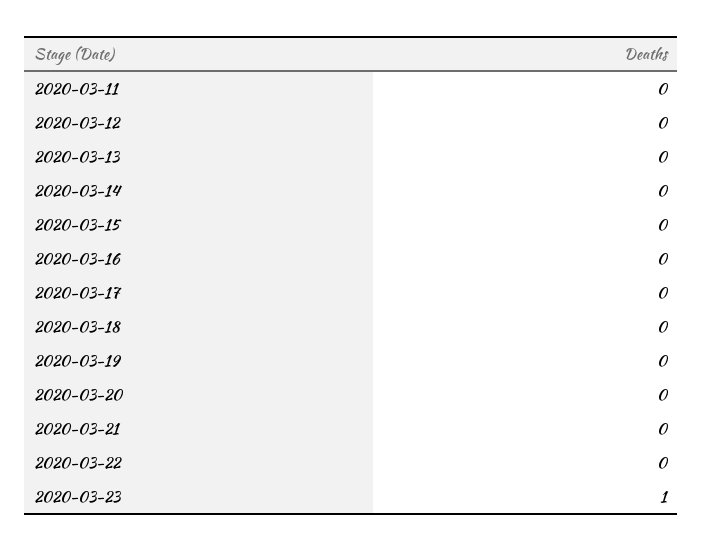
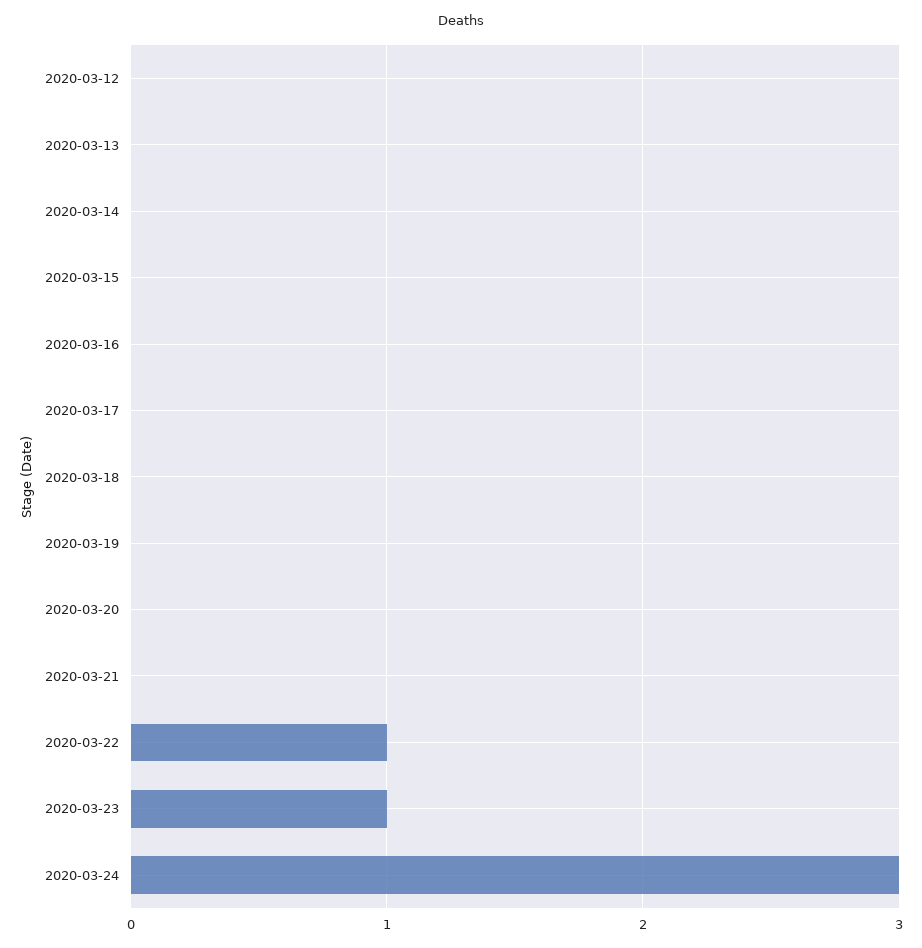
2020-03-11: 0 -> none
2020-03-22: 0 -> 1
2020-03-24: none -> 3

